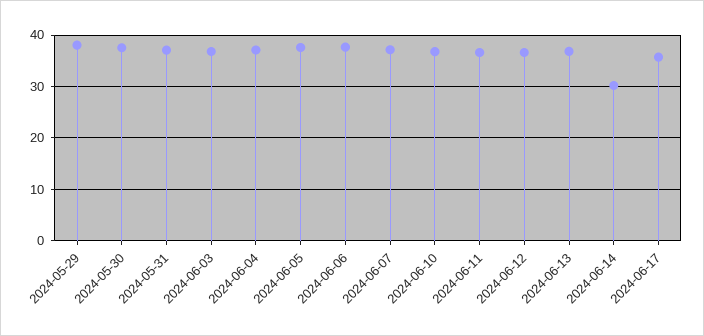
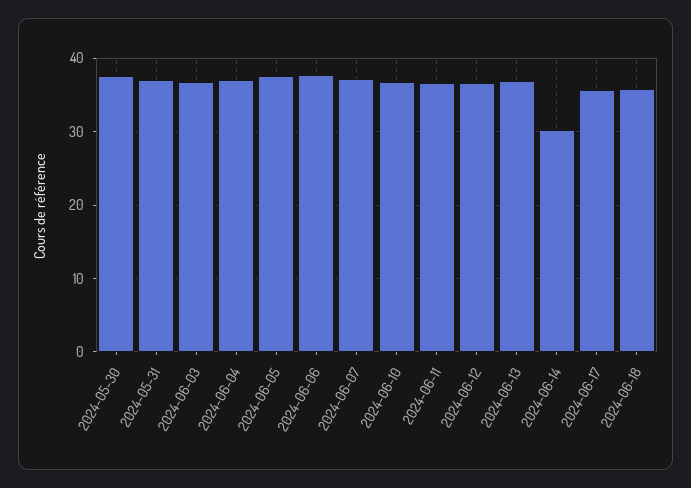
2024-05-29: 38 -> none
2024-06-18: none -> 36

